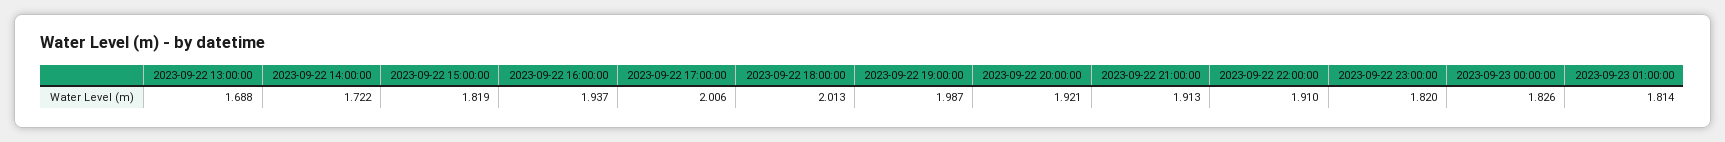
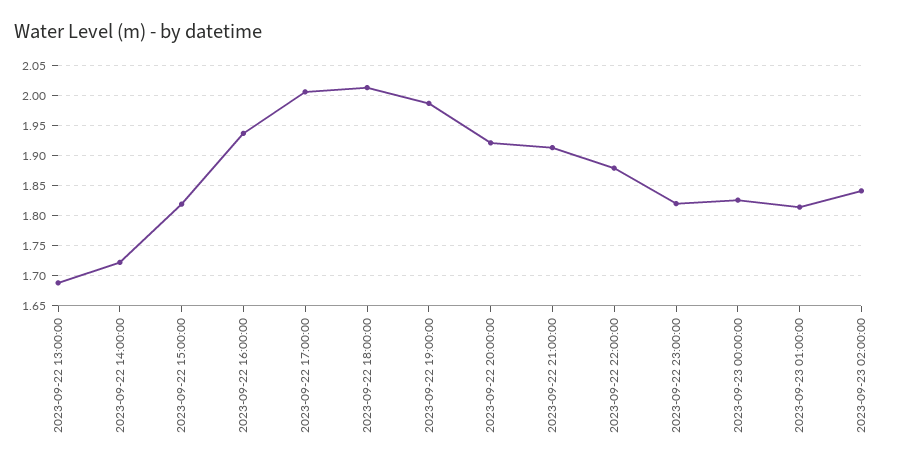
2023-09-22 22:00:00: 1.91 -> 1.88
2023-09-23 02:00:00: none -> 1.84

